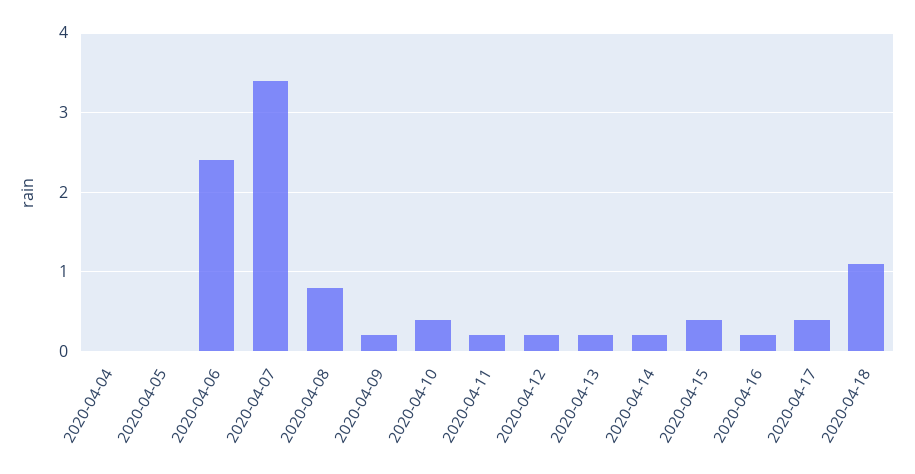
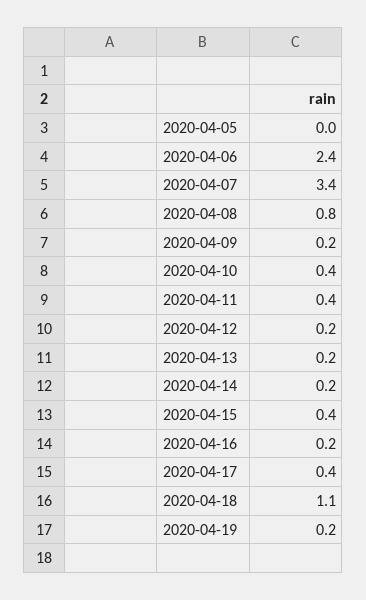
2020-04-04: 0 -> none
2020-04-11: 0.2 -> 0.4
2020-04-19: none -> 0.2

